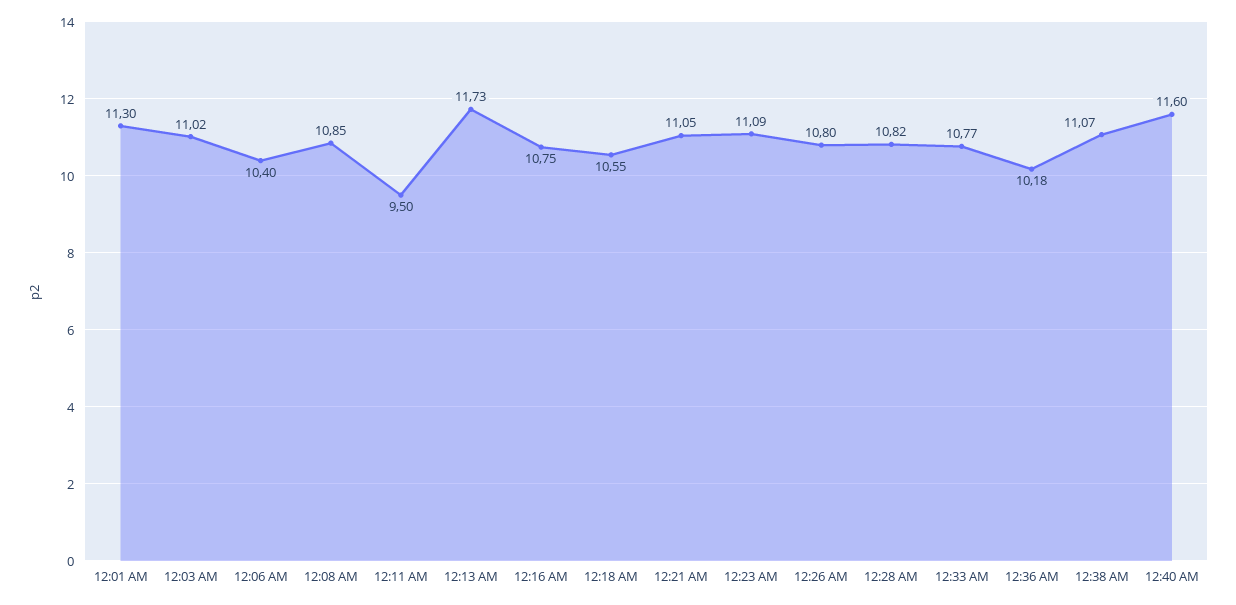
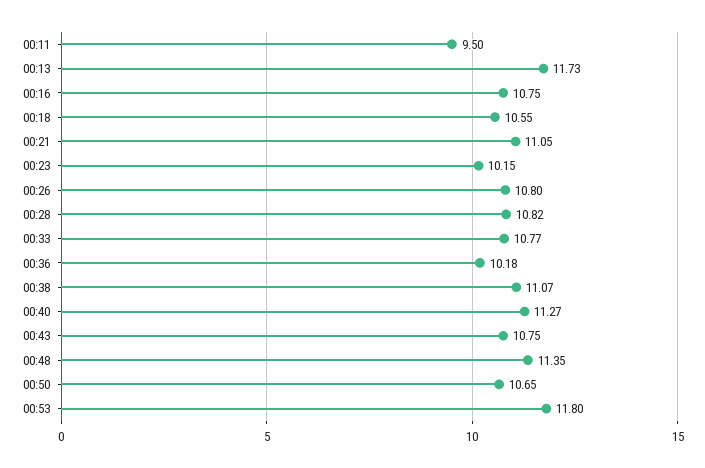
12:01 AM: 11.3 -> none
12:03 AM: 11.02 -> none
12:06 AM: 10.4 -> none
12:08 AM: 10.85 -> none
12:23 AM: 11.09 -> 10.15
12:40 AM: 11.6 -> 11.27
00:43: none -> 10.75
00:48: none -> 11.35
00:50: none -> 10.65
00:53: none -> 11.8

